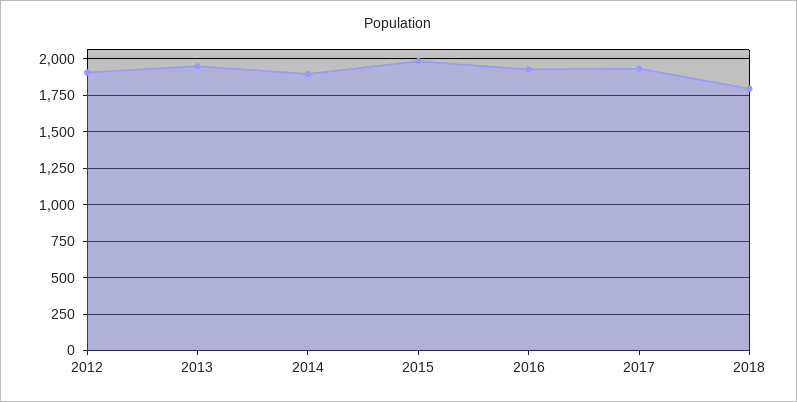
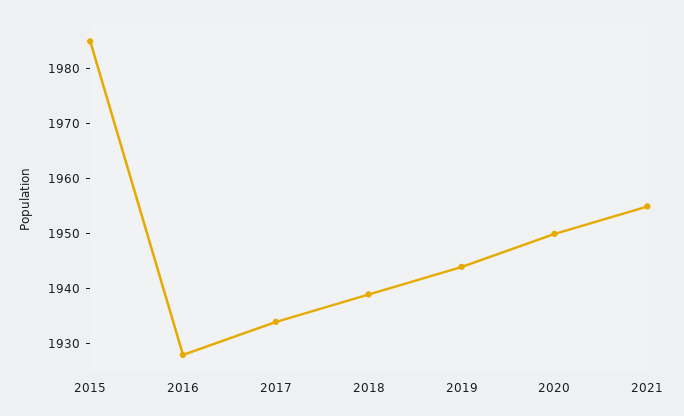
2012: 1900 -> none
2013: 1950 -> none
2014: 1900 -> none
2018: 1800 -> 1940
2019: none -> 1945
2020: none -> 1950
2021: none -> 1955

